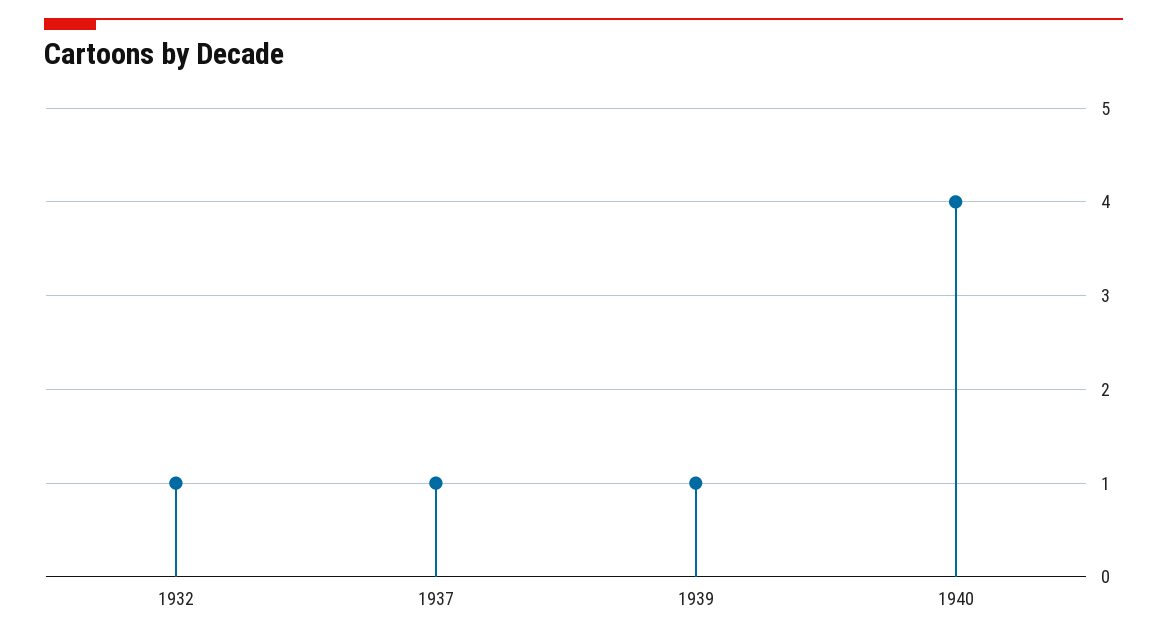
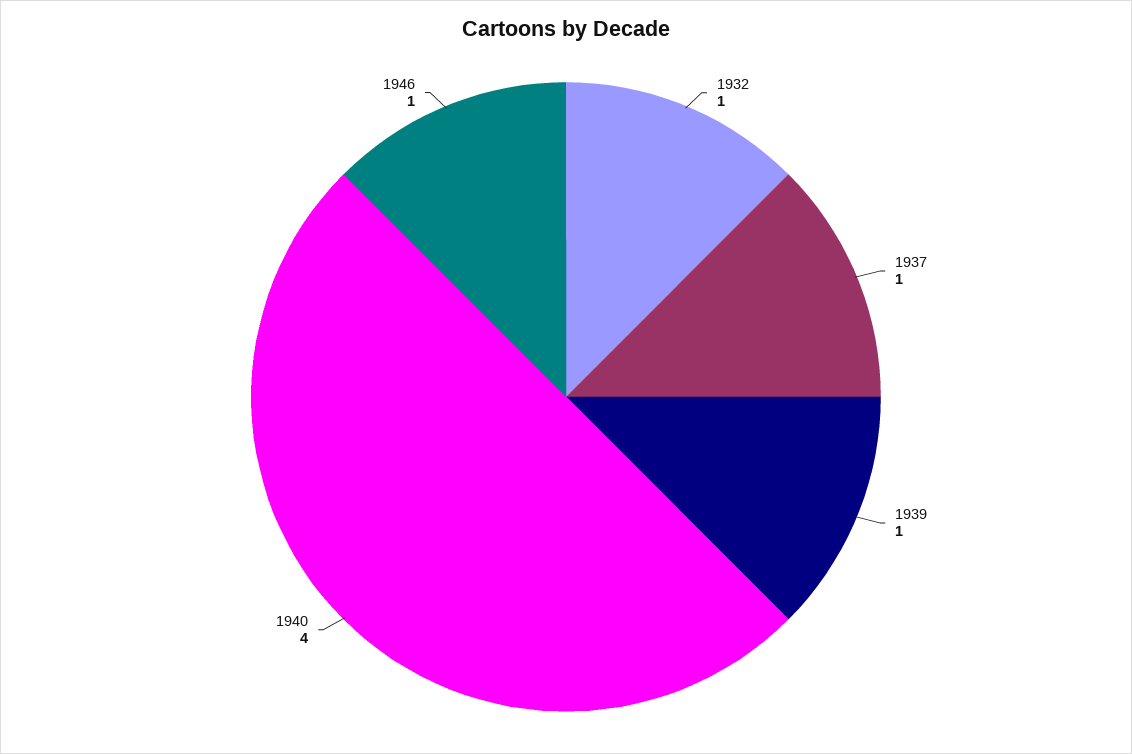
1946: none -> 1

